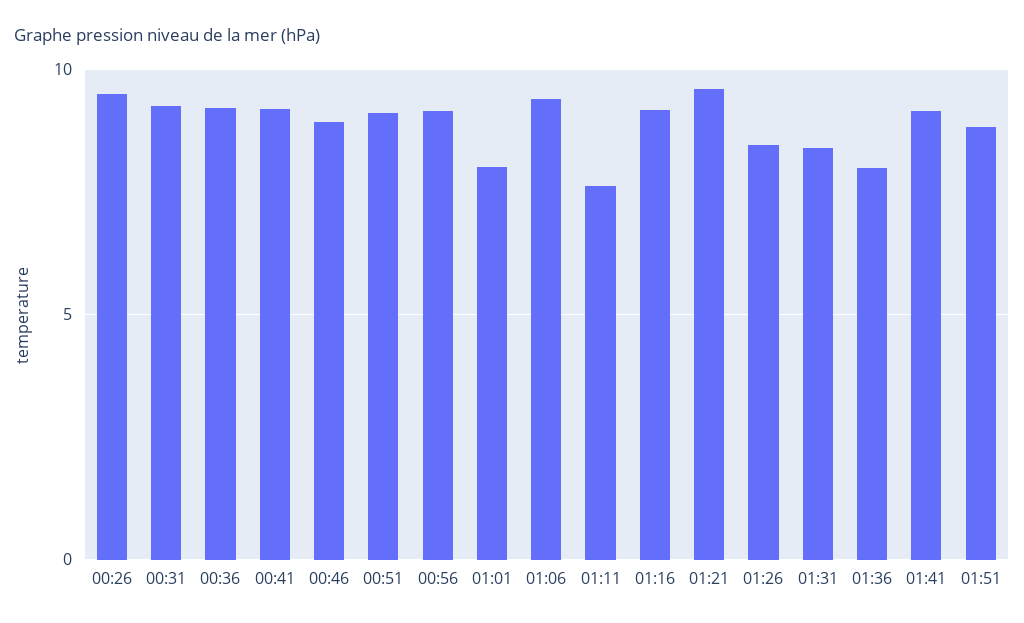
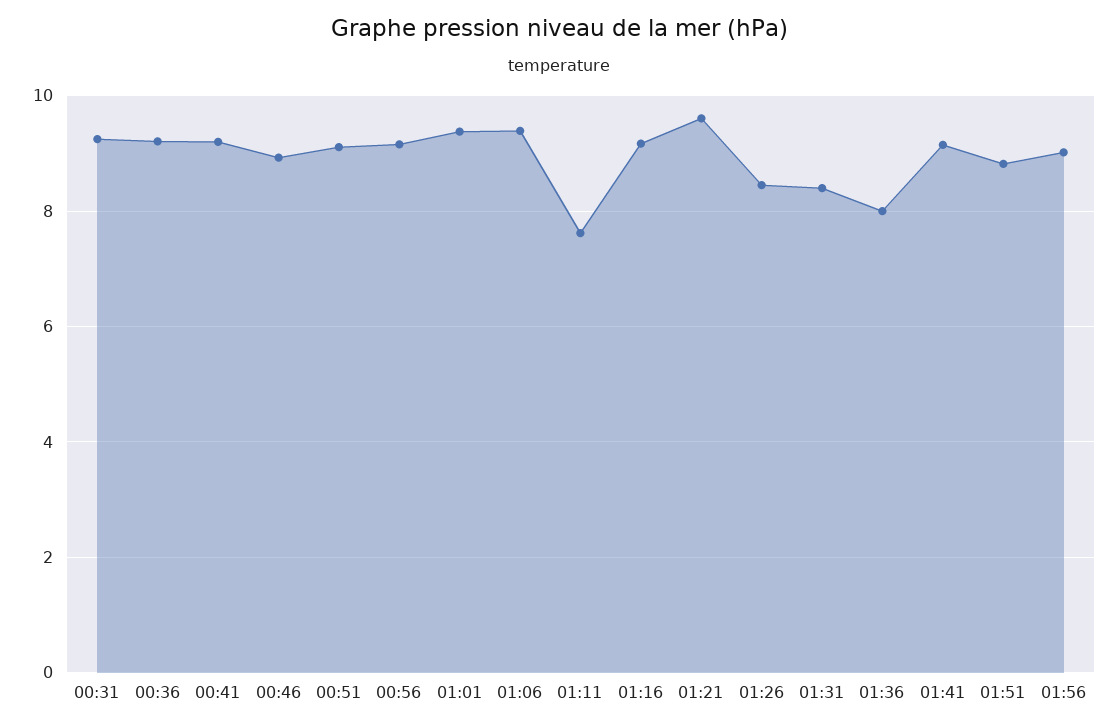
00:26: 9.5 -> none
01:01: 8 -> 9.4
01:56: none -> 9

